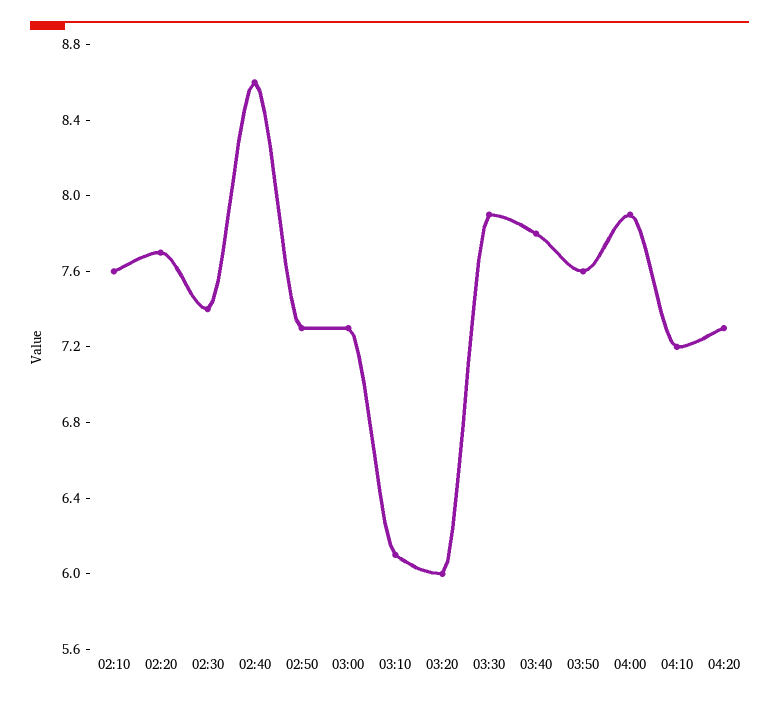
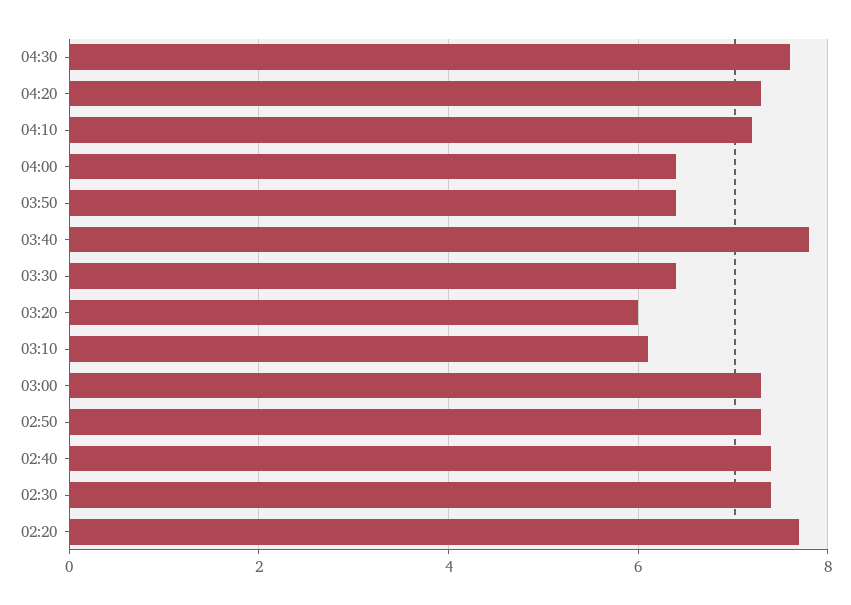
02:10: 7.6 -> none
02:40: 8.6 -> 7.5
03:30: 7.9 -> 6.5
03:50: 7.6 -> 6.5
04:00: 7.9 -> 6.5
04:30: none -> 7.5

